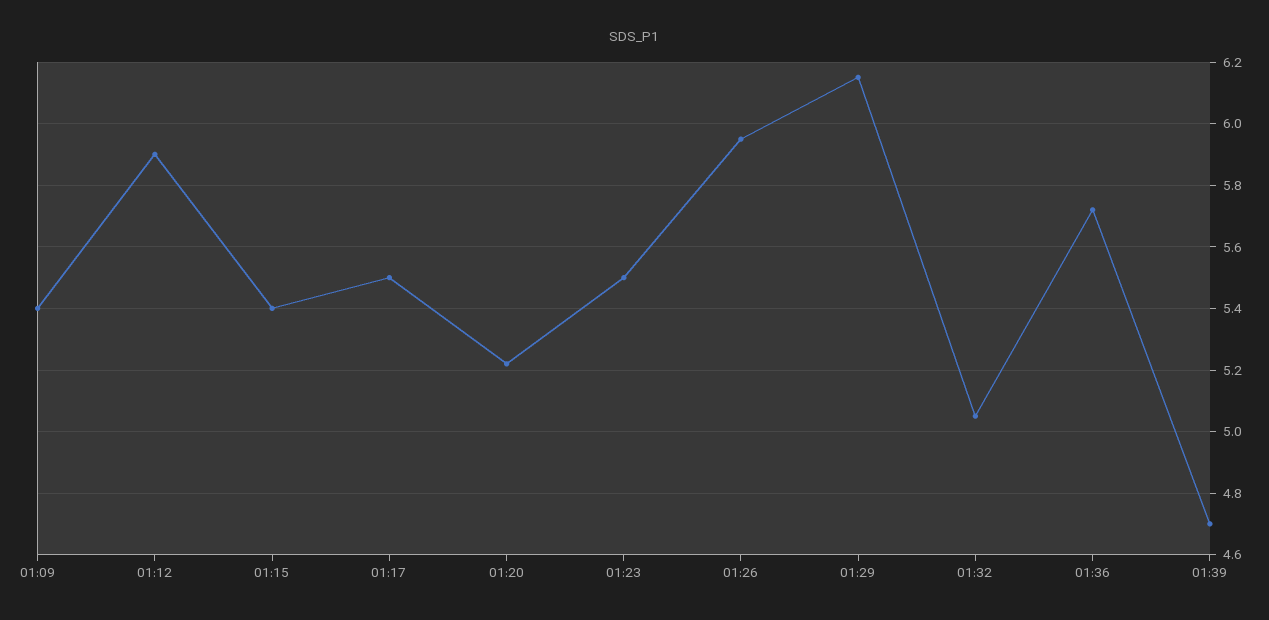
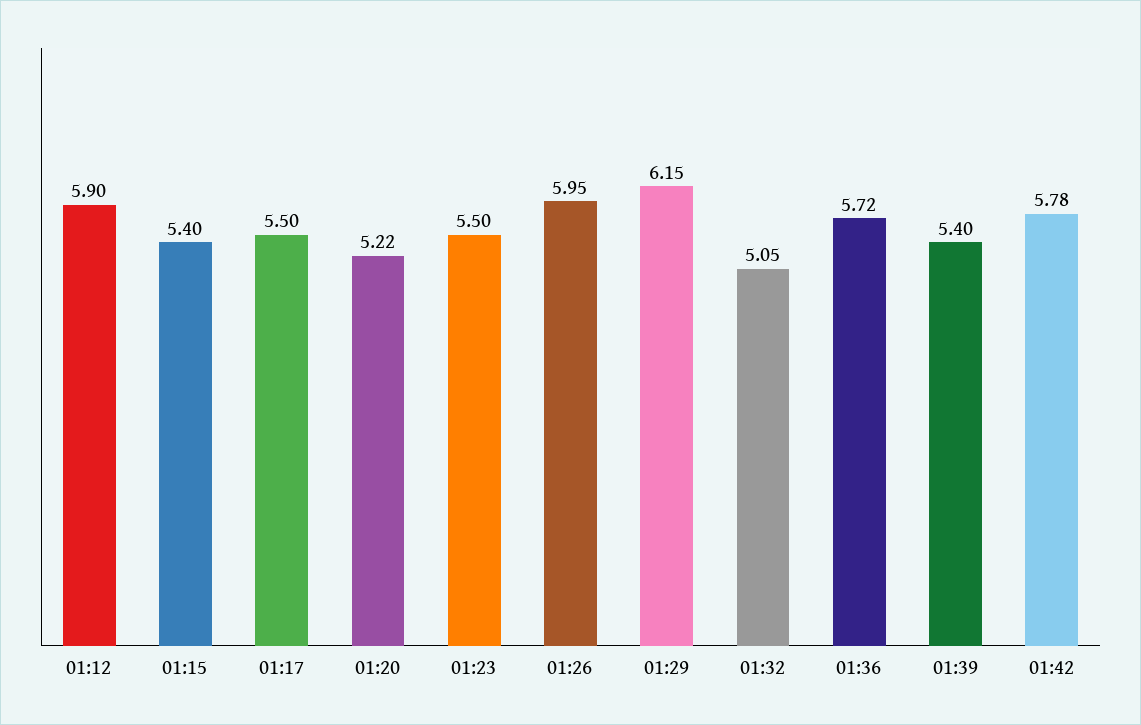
01:09: 5.4 -> none
01:39: 4.7 -> 5.4
01:42: none -> 5.78

